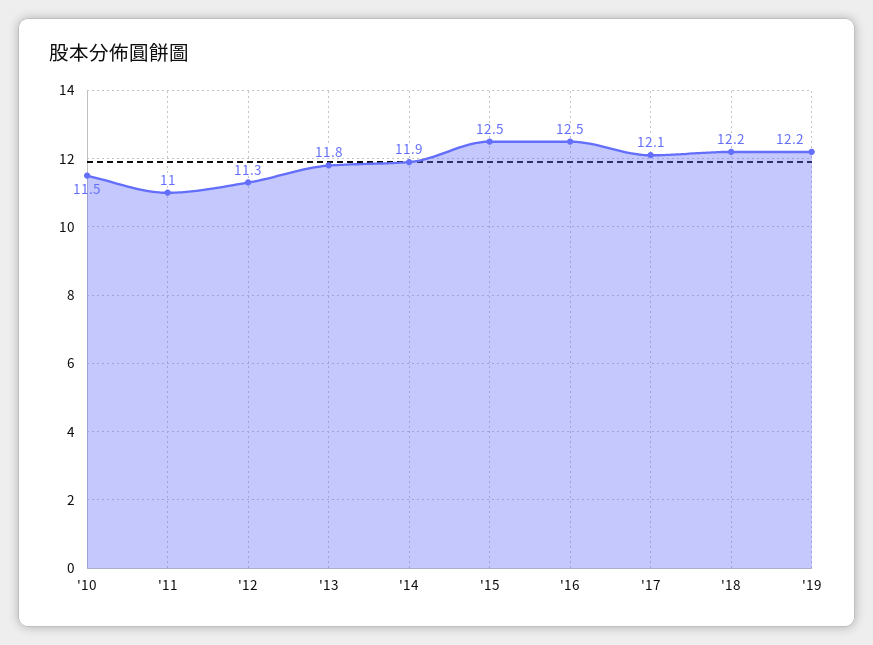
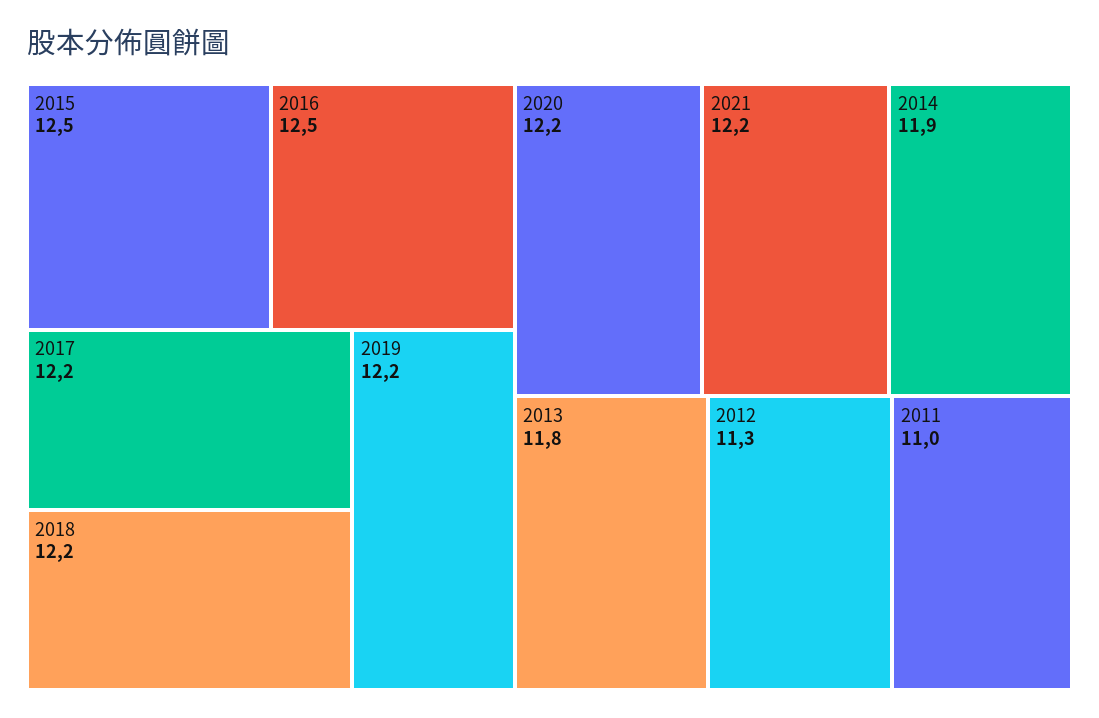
'10: 11.5 -> none
'17: 12.1 -> 12.2
2020: none -> 12.2
2021: none -> 12.2

